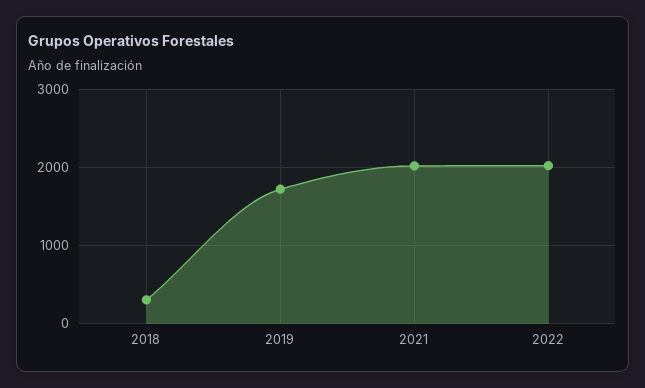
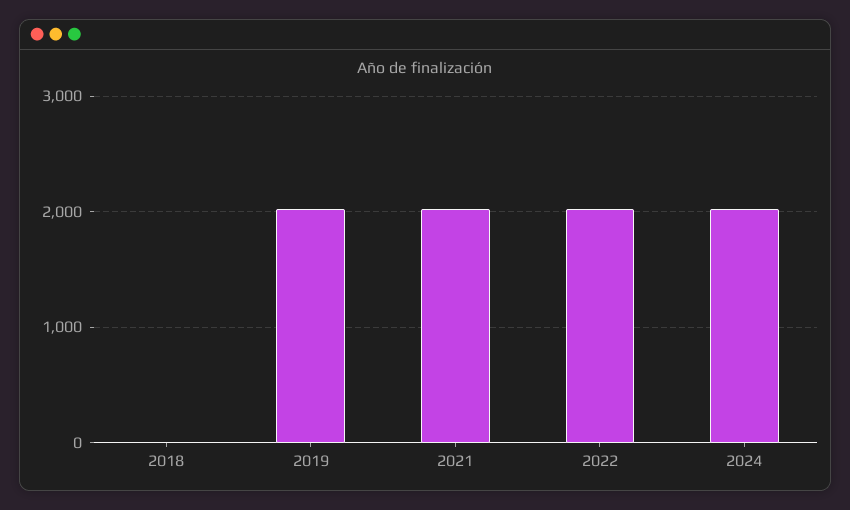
2018: 300 -> 0
2019: 1700 -> 2000
2024: none -> 2000

